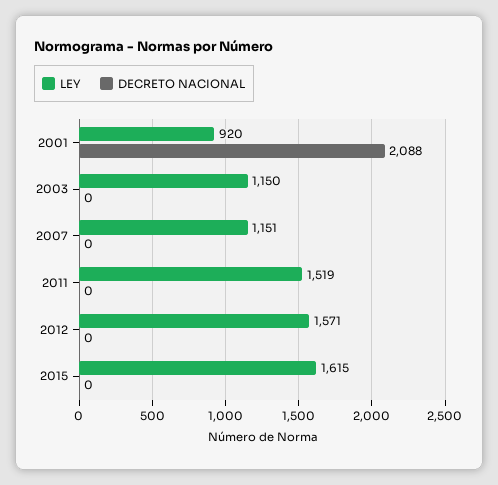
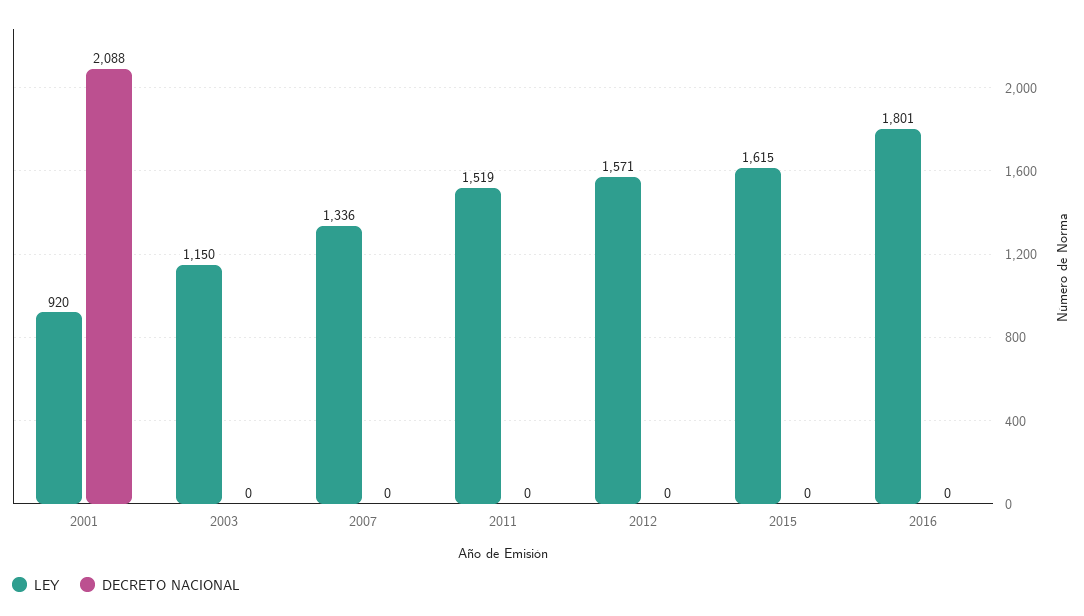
LEY, 2007: 1151 -> 1336
LEY, 2016: none -> 1801
DECRETO NACIONAL, 2016: none -> 0

